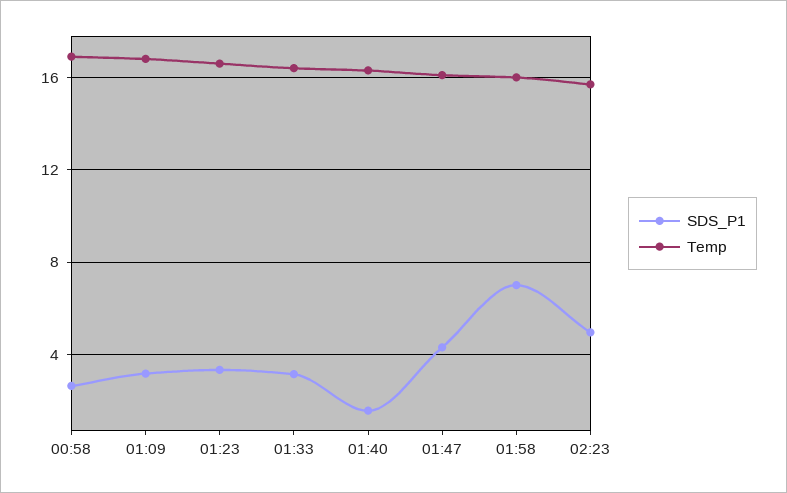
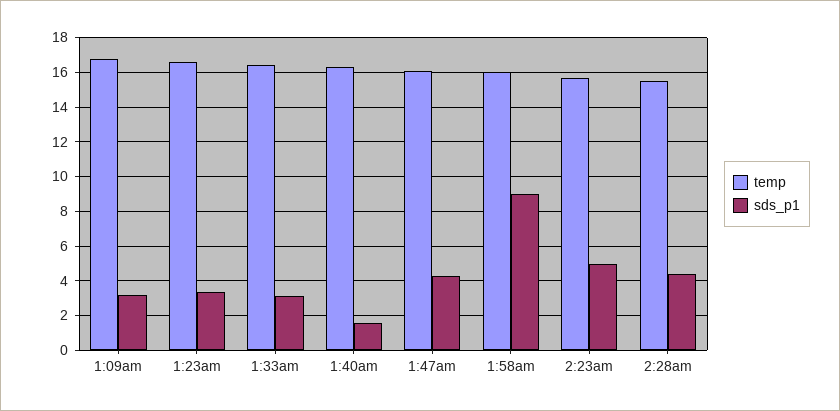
SDS_P1, 00:58: 2.5 -> none
Temp, 00:58: 17 -> none
SDS_P1, 01:58: 7 -> 9
Temp, 2:28am: none -> 15.5
SDS_P1, 2:28am: none -> 4.5

